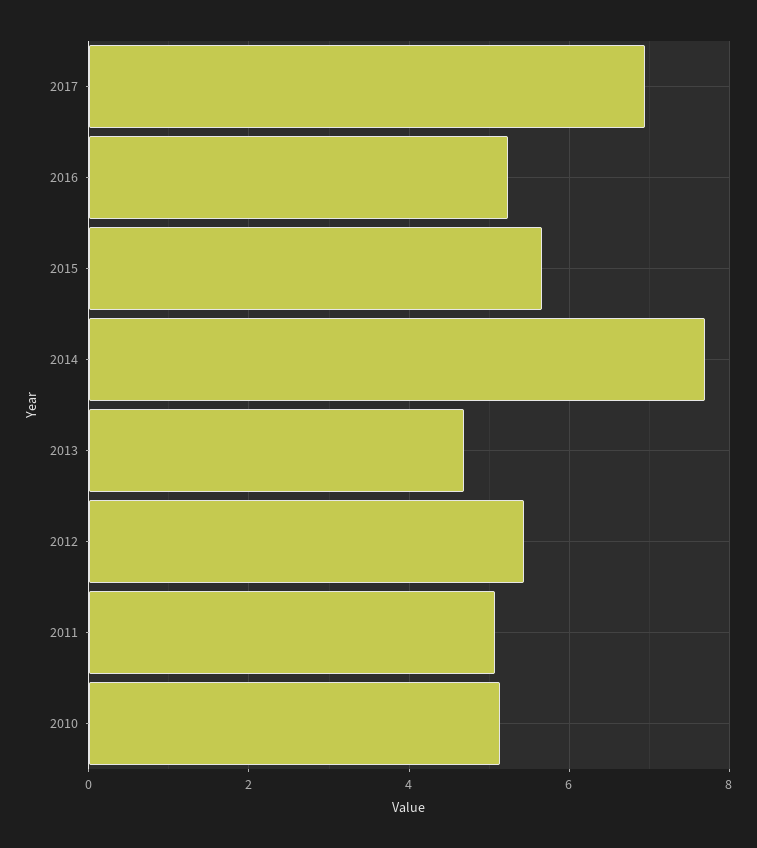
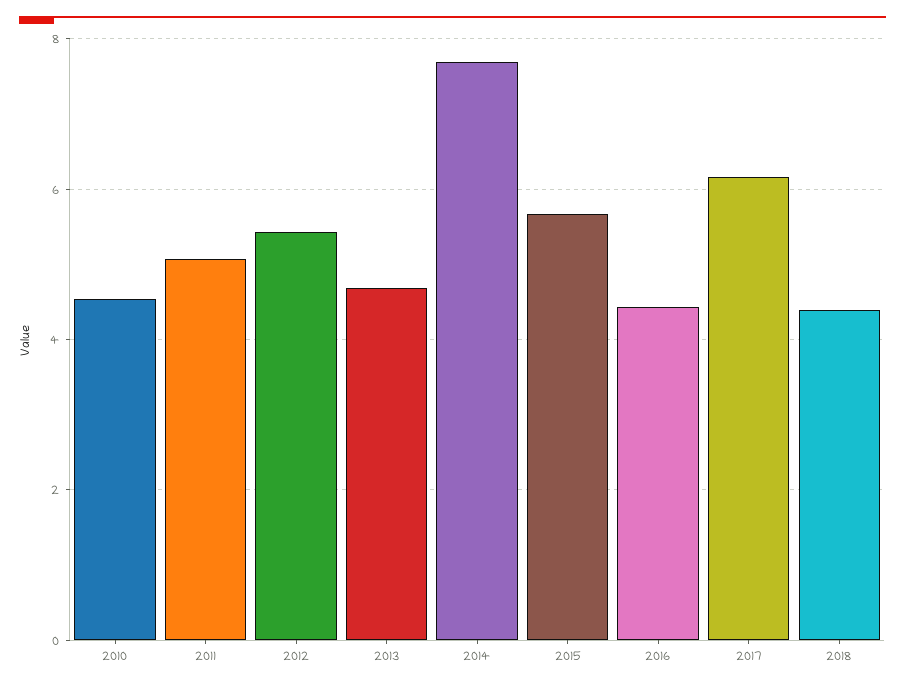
2017: 7 -> 6.2
2016: 5.2 -> 4.4
2010: 5.2 -> 4.6
2018: none -> 4.4

